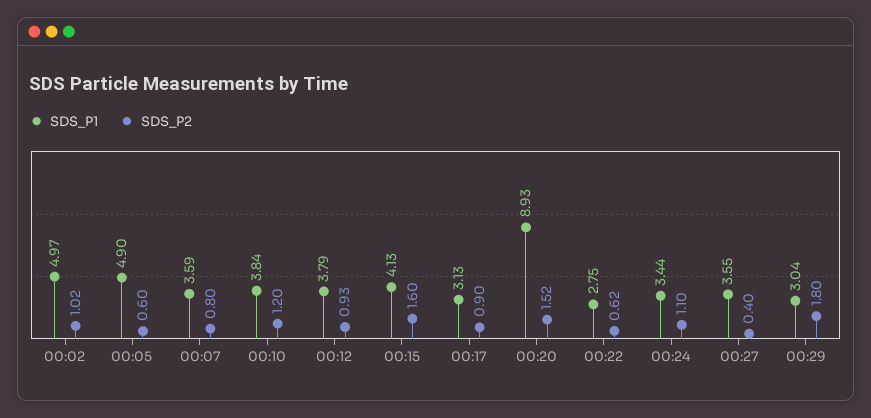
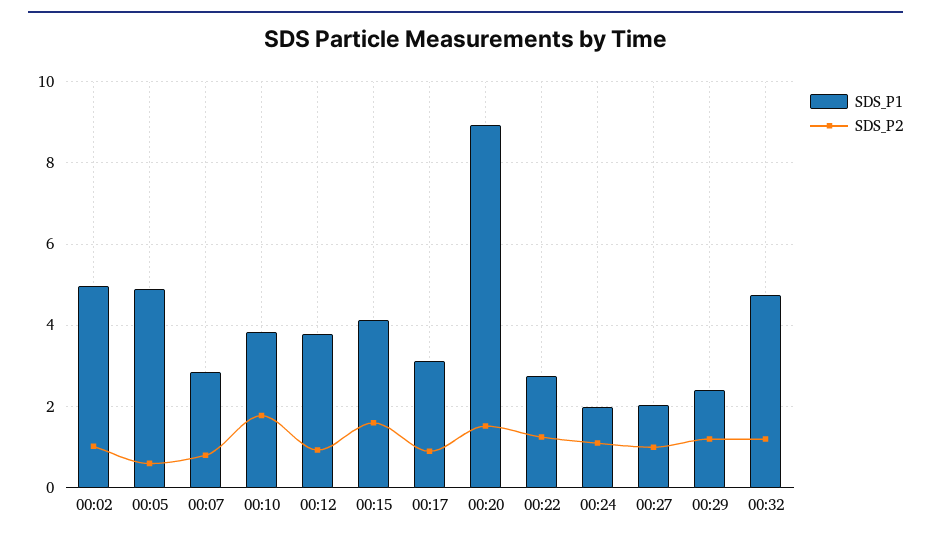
SDS_P1, 00:07: 3.59 -> 2.8
SDS_P2, 00:10: 1.2 -> 1.8
SDS_P2, 00:22: 0.62 -> 1.2
SDS_P1, 00:24: 3.44 -> 2
SDS_P1, 00:27: 3.55 -> 2
SDS_P2, 00:27: 0.4 -> 1
SDS_P1, 00:29: 3.04 -> 2.4
SDS_P2, 00:29: 1.8 -> 1.2
SDS_P1, 00:32: none -> 4.8
SDS_P2, 00:32: none -> 1.2

